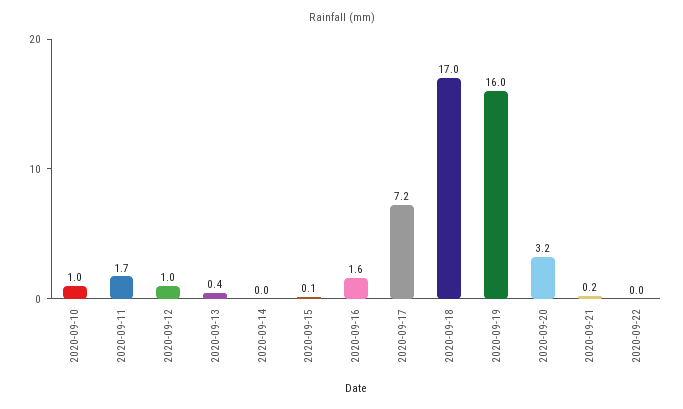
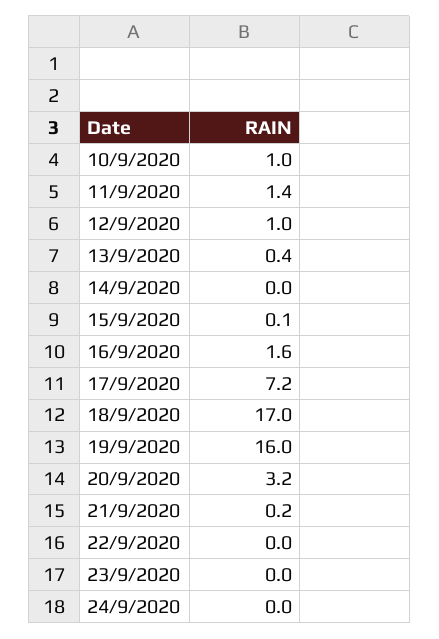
2020-09-11: 1.7 -> 1.4
23/9/2020: none -> 0
24/9/2020: none -> 0

